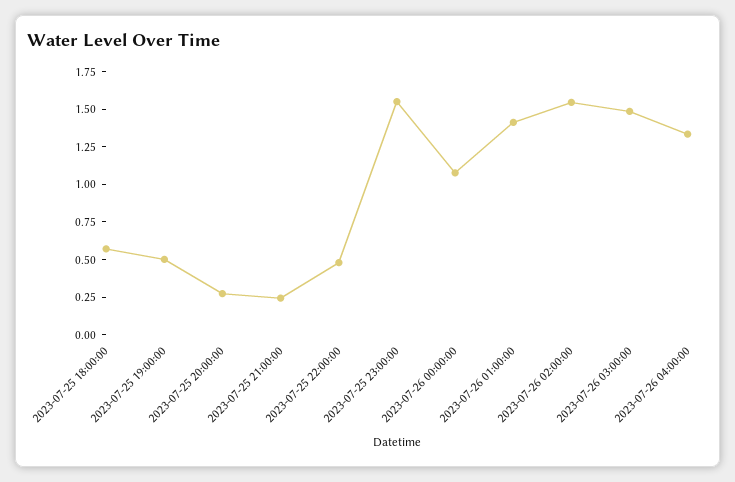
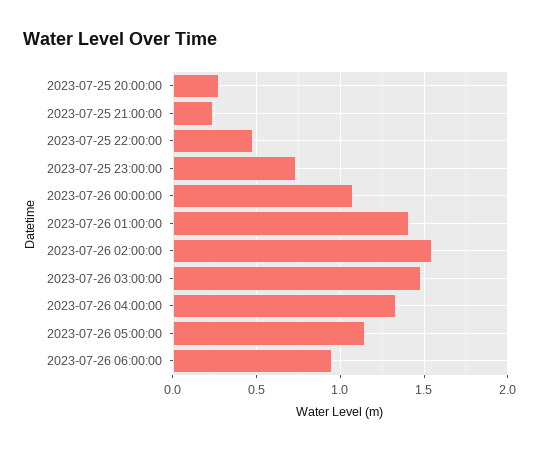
2023-07-25 18:00:00: 0.5 -> none
2023-07-25 19:00:00: 0.5 -> none
2023-07-25 23:00:00: 1.5 -> 0.75
2023-07-26 05:00:00: none -> 1.15
2023-07-26 06:00:00: none -> 0.95

